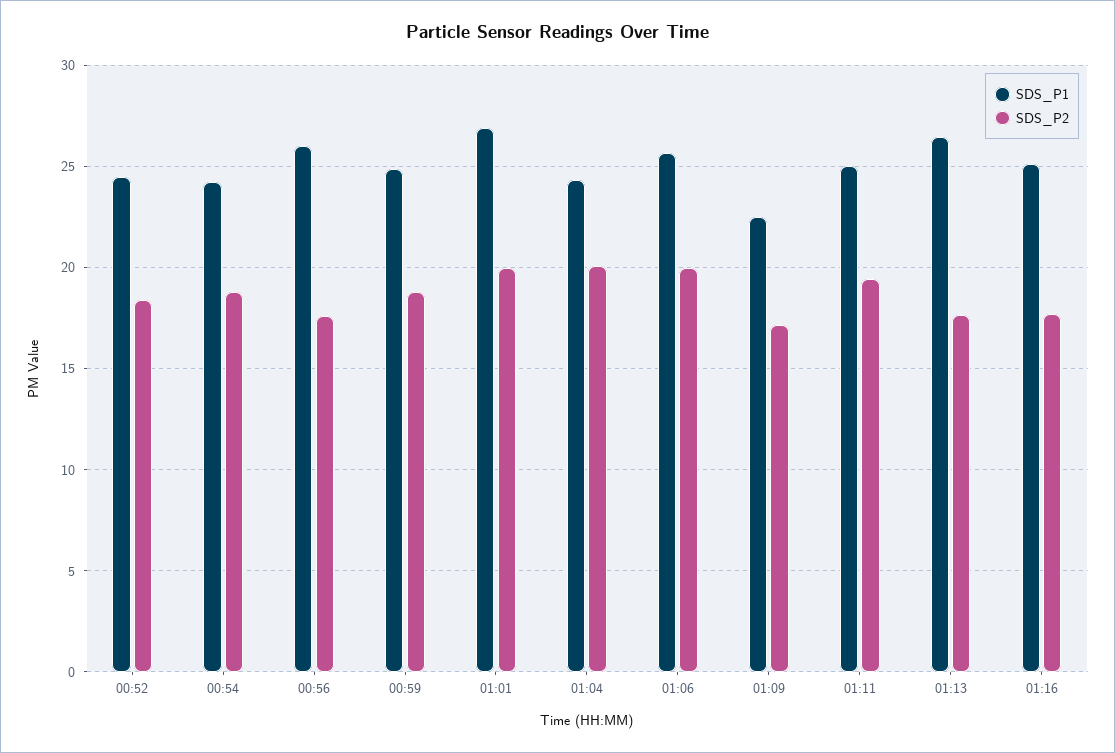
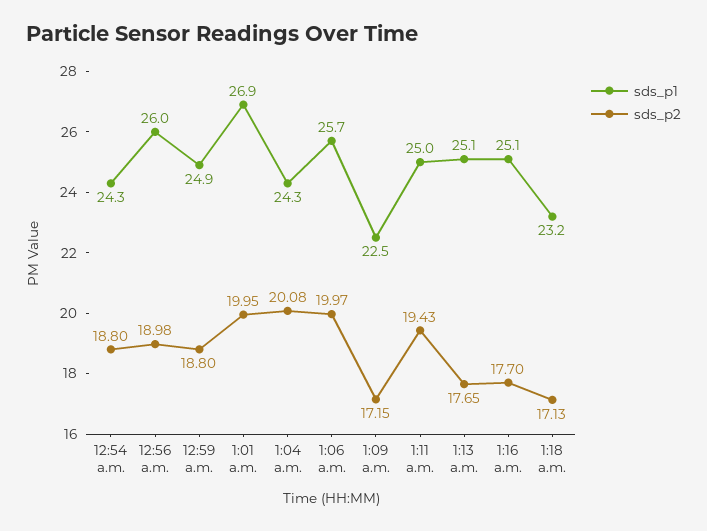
SDS_P1, 00:52: 24.5 -> none
SDS_P2, 00:52: 18.5 -> none
SDS_P2, 00:56: 17.5 -> 18.98
SDS_P1, 01:13: 26.5 -> 25.1
SDS_P1, 1:18 a.m.: none -> 23.2
SDS_P2, 1:18 a.m.: none -> 17.13

